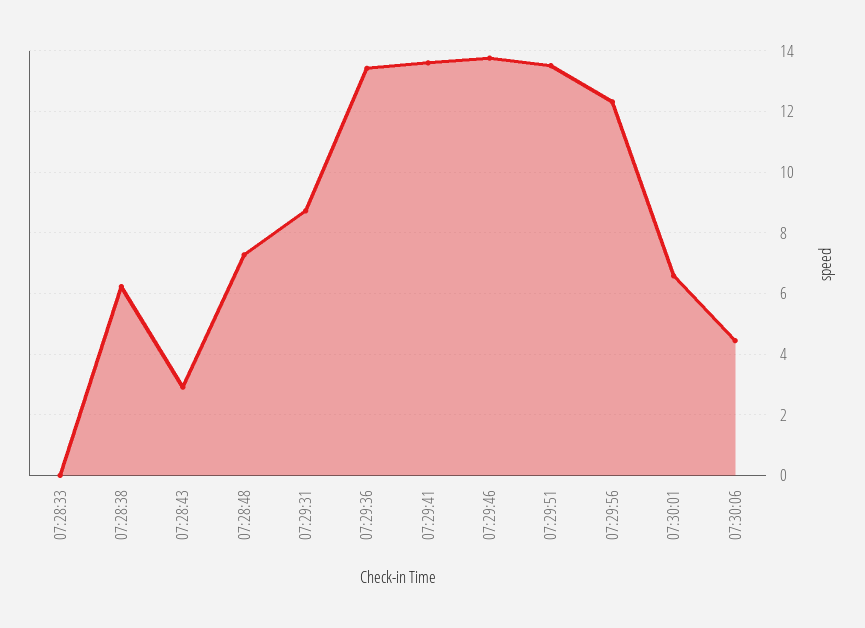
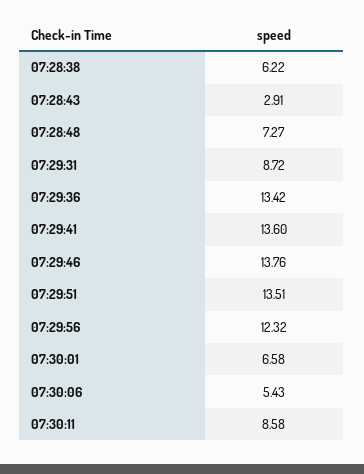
07:28:33: 0 -> none
07:30:06: 4.4 -> 5.43
07:30:11: none -> 8.58

